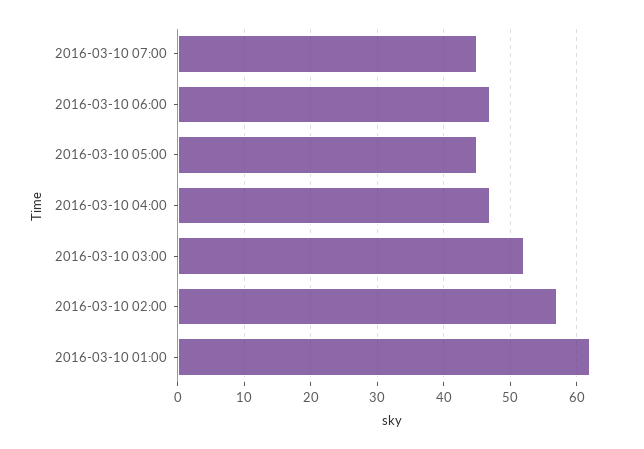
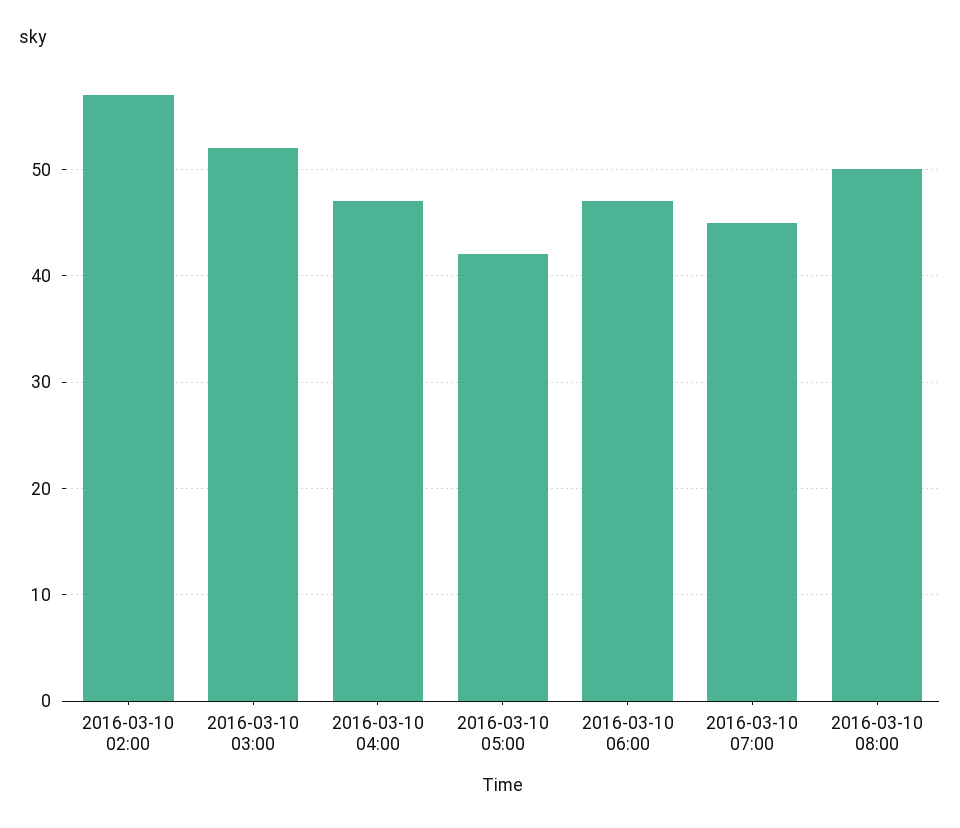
2016-03-10 05:00: 45 -> 42
2016-03-10 01:00: 62 -> none
2016-03-10 08:00: none -> 50

